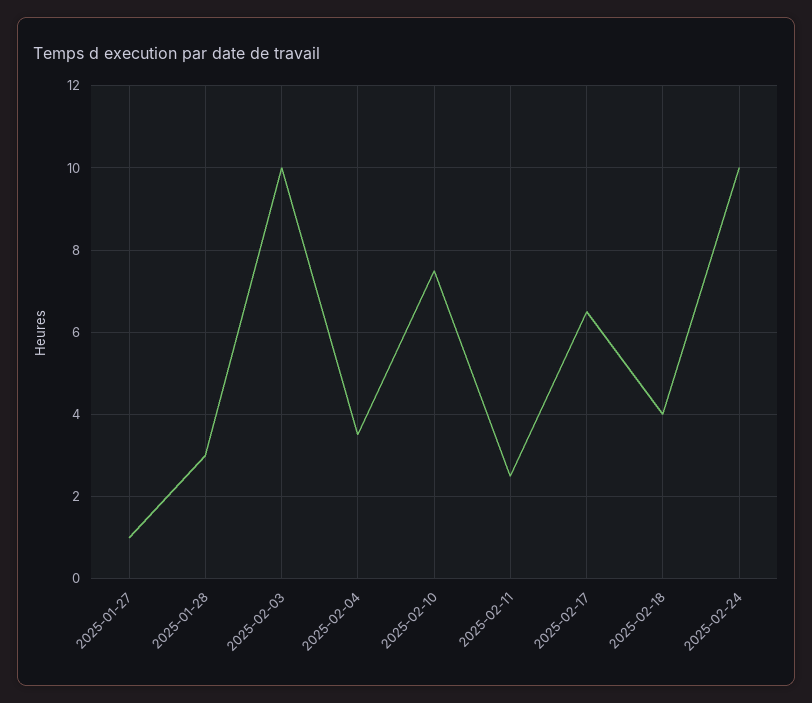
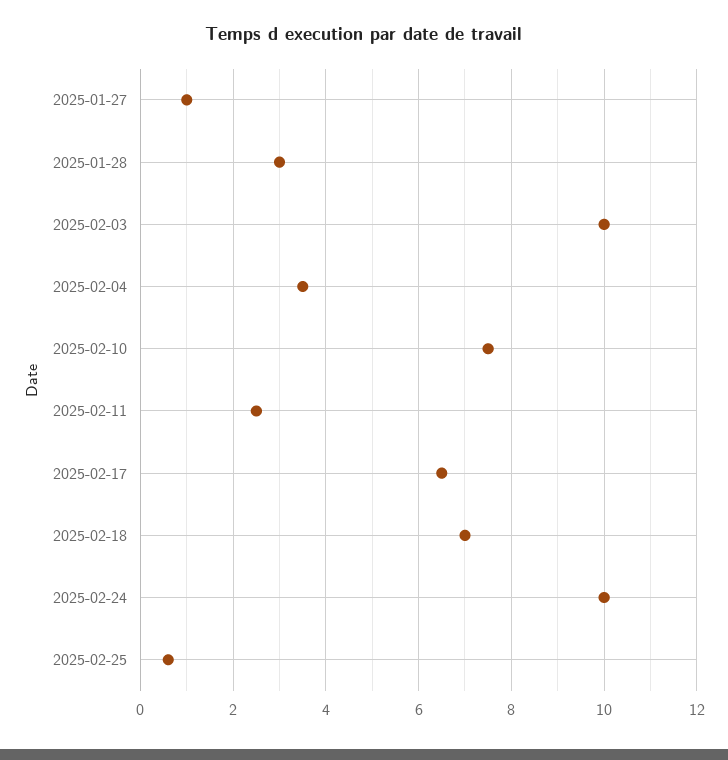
2025-02-18: 4 -> 7
2025-02-25: none -> 0.5

